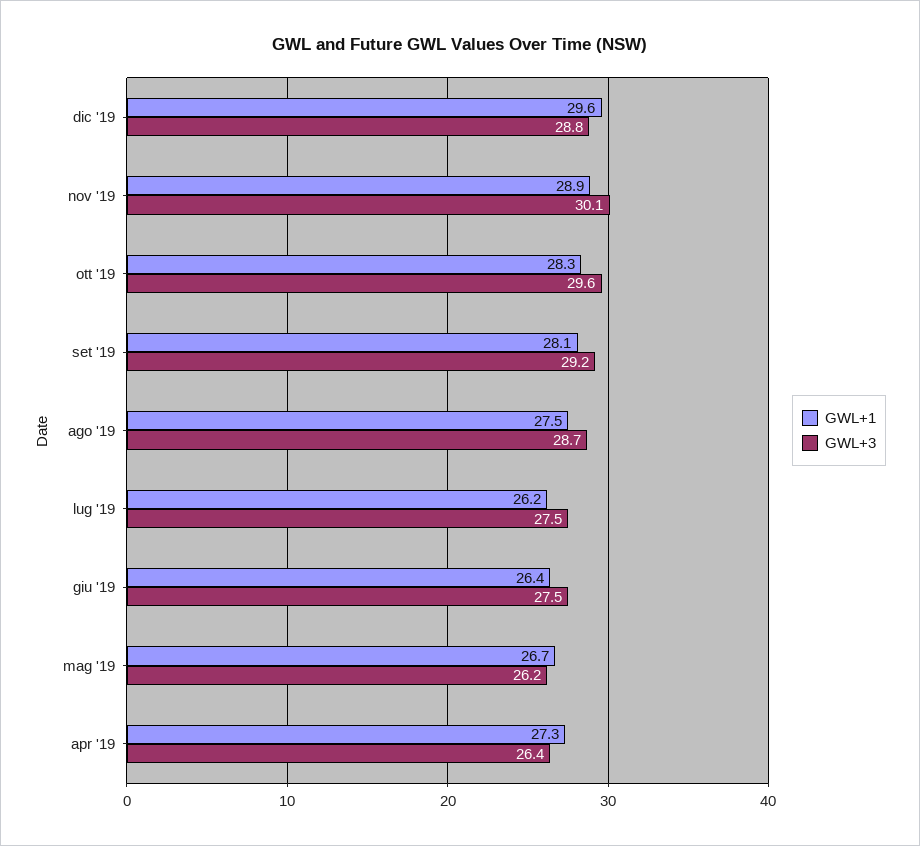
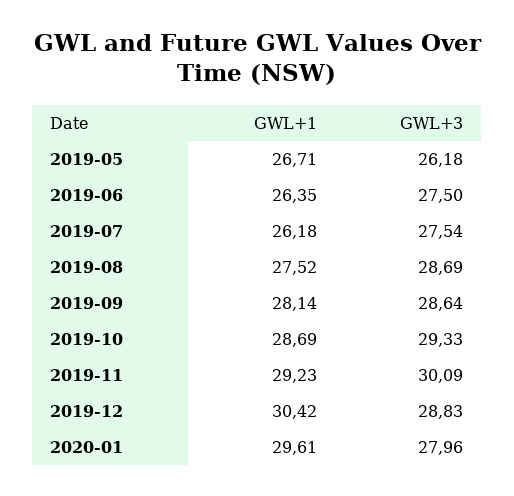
GWL+1, dic '19: 29.6 -> 30.42
GWL+1, nov '19: 28.9 -> 29.23
GWL+1, ott '19: 28.3 -> 28.69
GWL+3, ott '19: 29.6 -> 29.33
GWL+3, set '19: 29.2 -> 28.64
GWL+1, apr '19: 27.3 -> none
GWL+3, apr '19: 26.4 -> none
GWL+1, 2020-01: none -> 29.61
GWL+3, 2020-01: none -> 27.96

